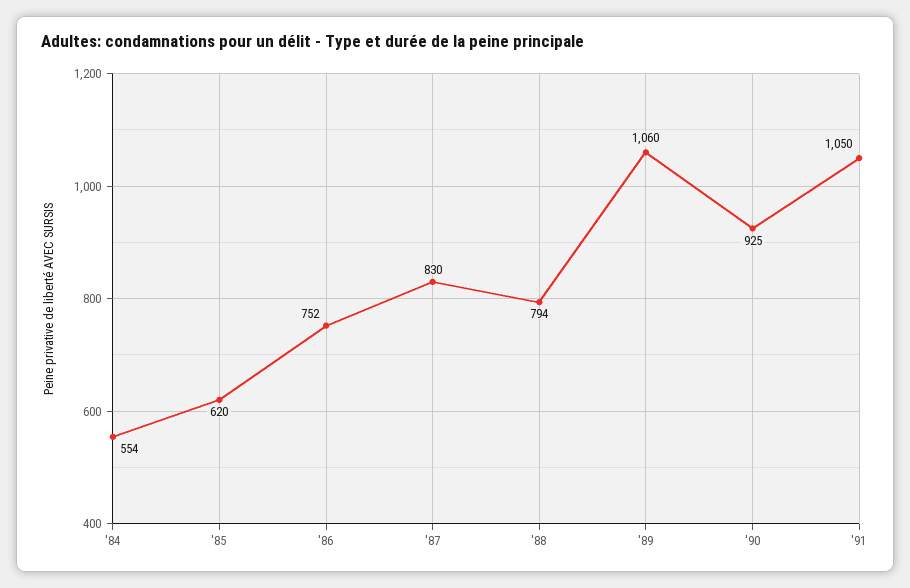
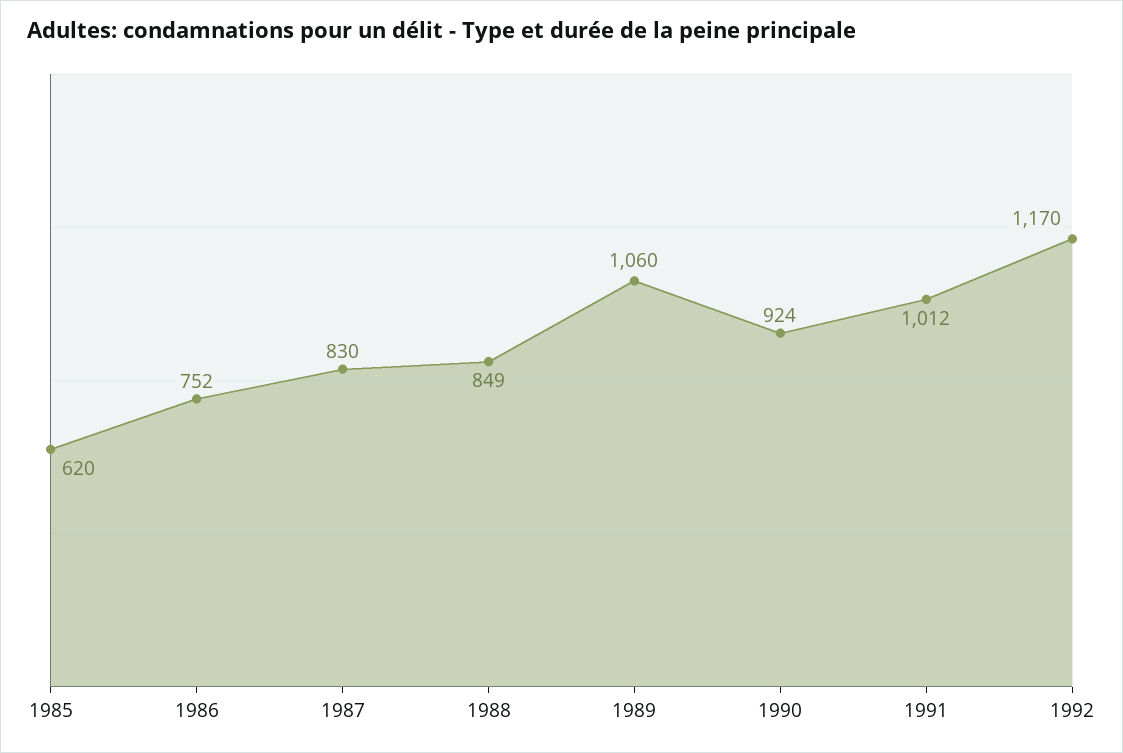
'84: 554 -> none
'88: 794 -> 849
'90: 925 -> 924
'91: 1050 -> 1012
1992: none -> 1170

